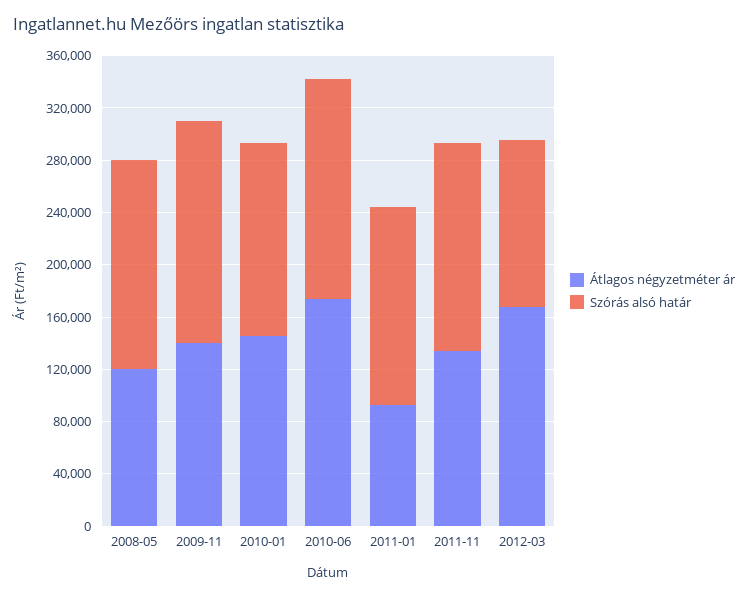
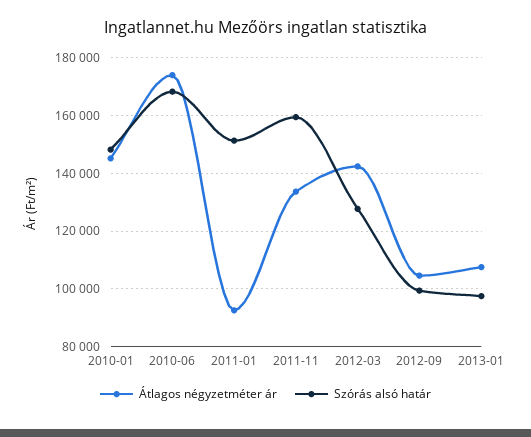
Átlagos négyzetméter ár, 2008-05: 120000 -> none
Szórás alsó határ, 2008-05: 160000 -> none
Átlagos négyzetméter ár, 2009-11: 140000 -> none
Szórás alsó határ, 2009-11: 170000 -> none
Átlagos négyzetméter ár, 2012-03: 170000 -> 142500
Átlagos négyzetméter ár, 2012-09: none -> 105000
Szórás alsó határ, 2012-09: none -> 100000
Átlagos négyzetméter ár, 2013-01: none -> 107500
Szórás alsó határ, 2013-01: none -> 97500

